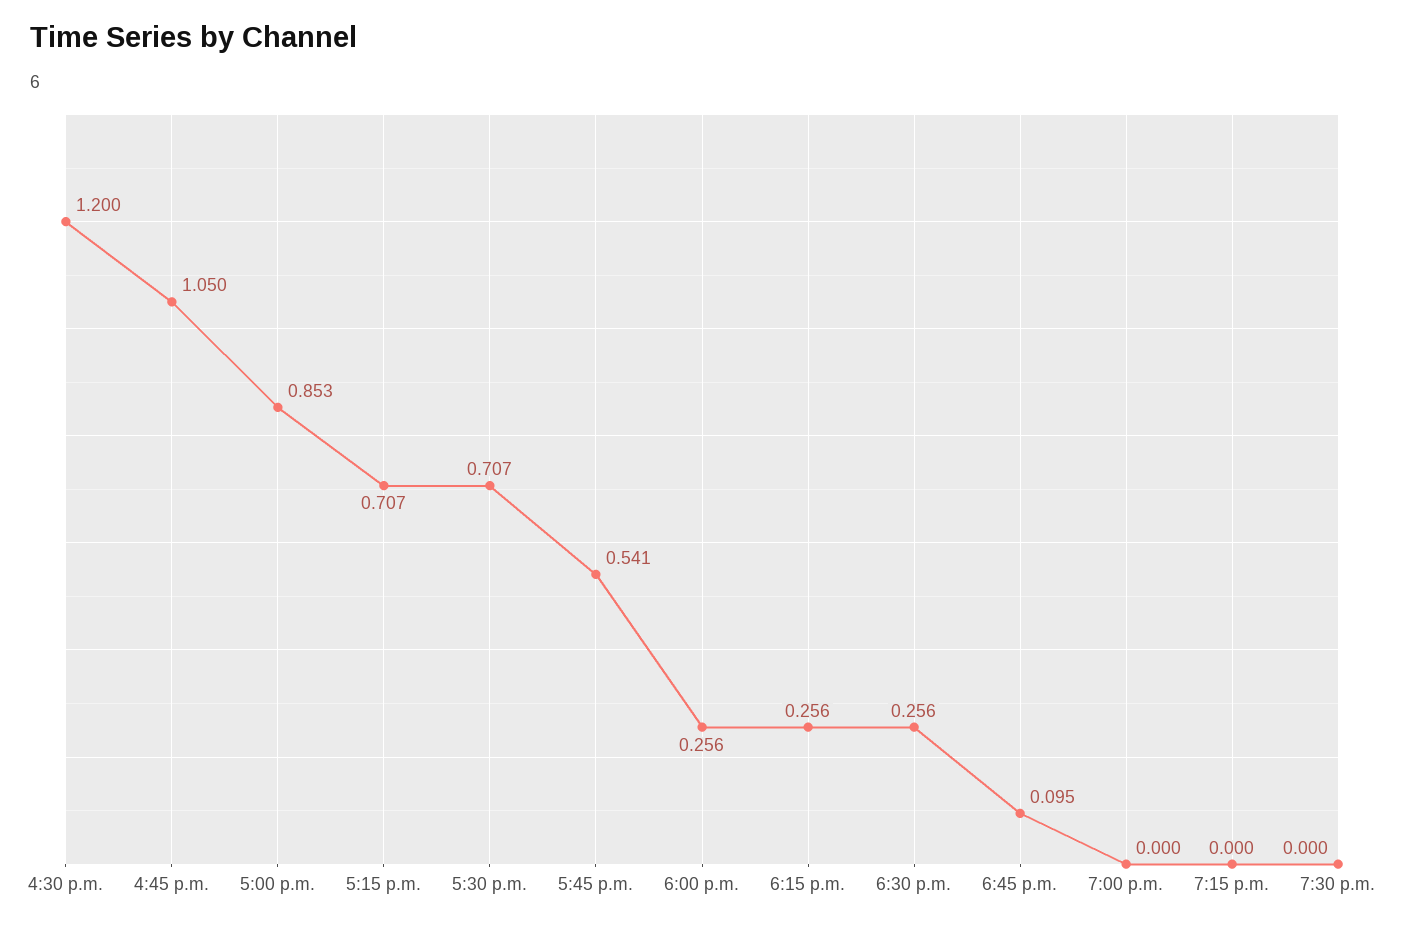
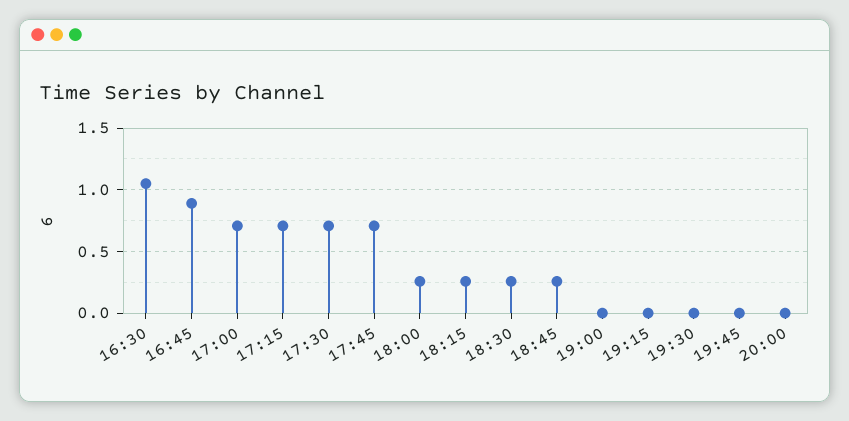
4:30 p.m.: 1.2 -> 1.05
4:45 p.m.: 1.05 -> 0.9
5:00 p.m.: 0.853 -> 0.7
5:45 p.m.: 0.541 -> 0.7
6:45 p.m.: 0.095 -> 0.25
19:45: none -> 0
20:00: none -> 0

